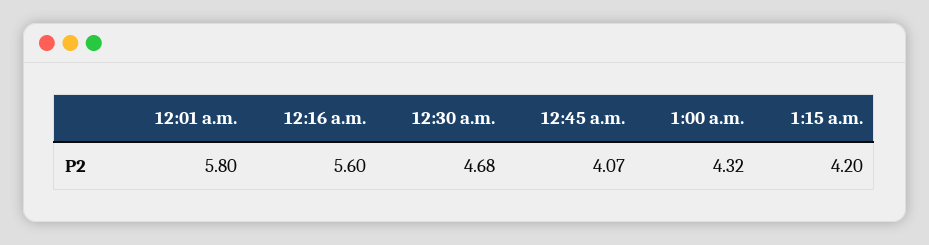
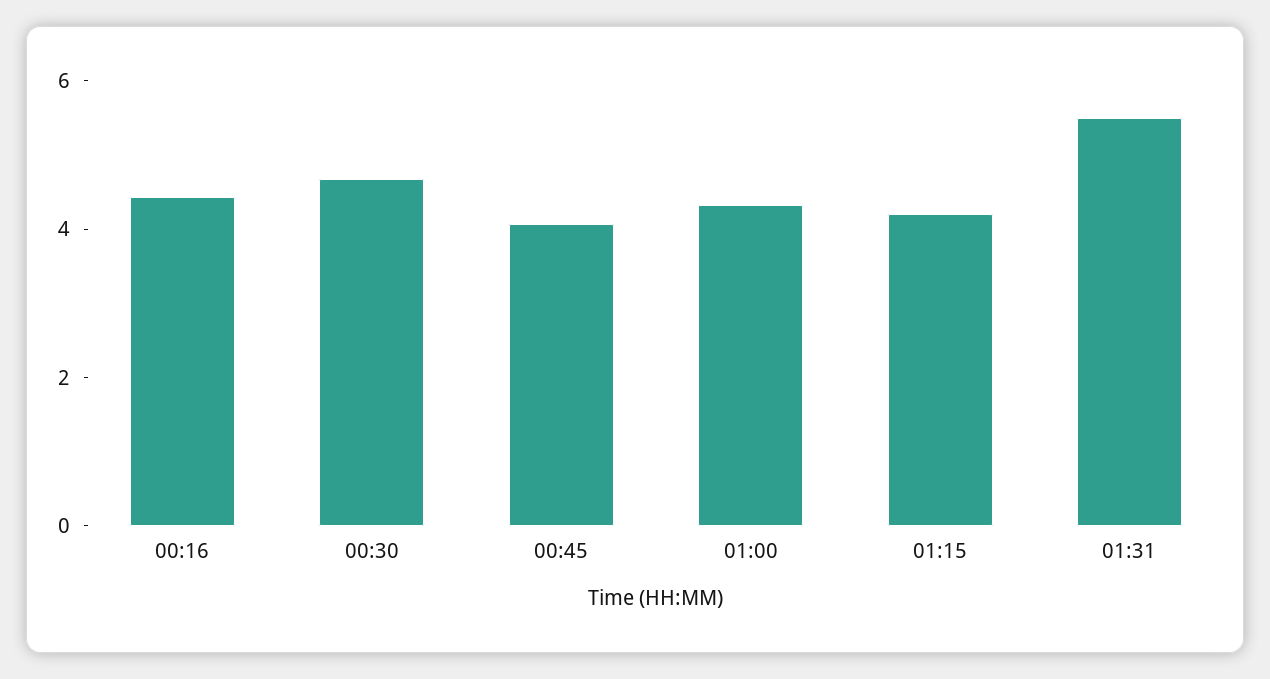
12:01 a.m.: 5.8 -> none
12:16 a.m.: 5.6 -> 4.5
01:31: none -> 5.5

